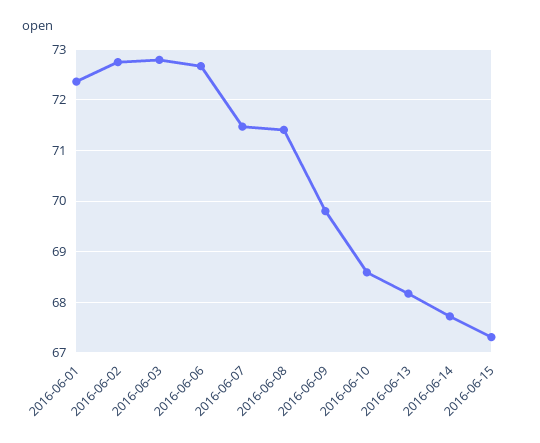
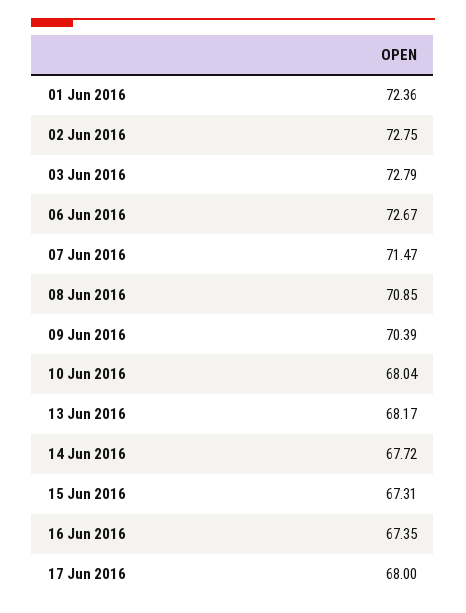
2016-06-08: 71.4 -> 70.85
2016-06-09: 69.8 -> 70.39
2016-06-10: 68.6 -> 68.04
16 Jun 2016: none -> 67.35
17 Jun 2016: none -> 68

